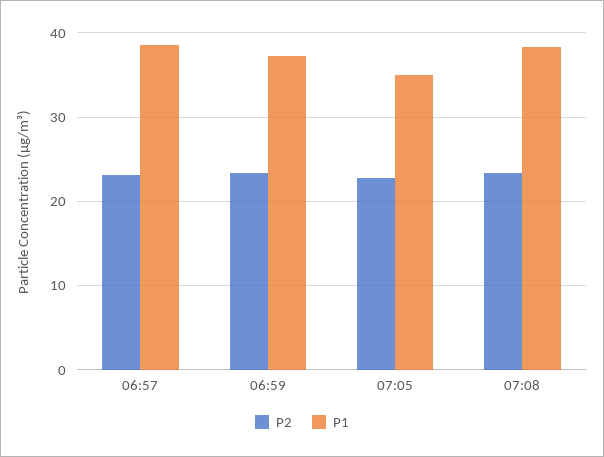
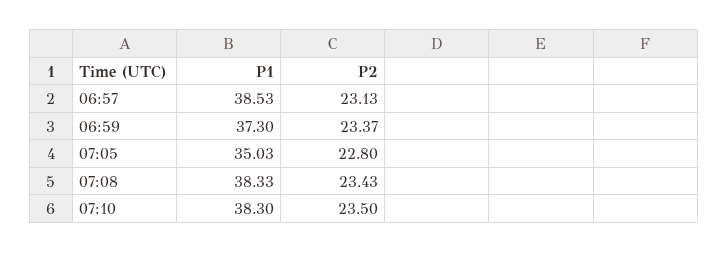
P1, 07:10: none -> 38.3
P2, 07:10: none -> 23.5

